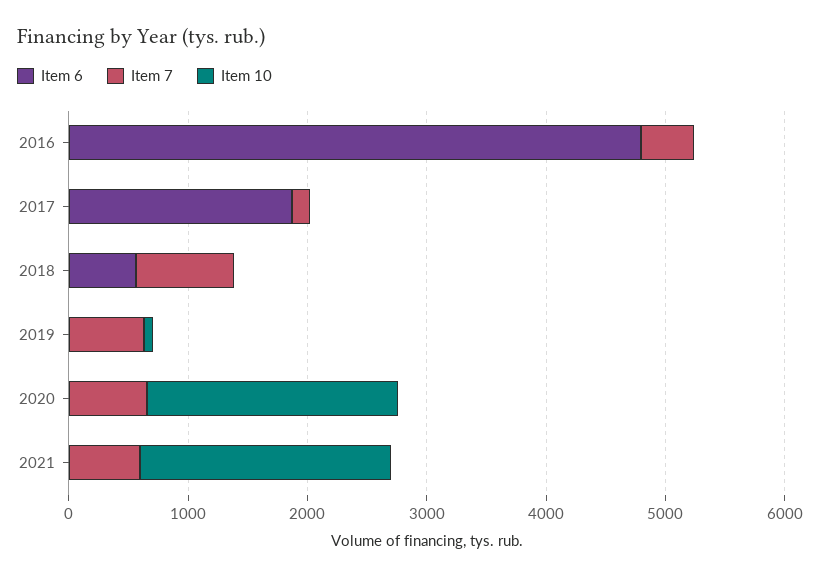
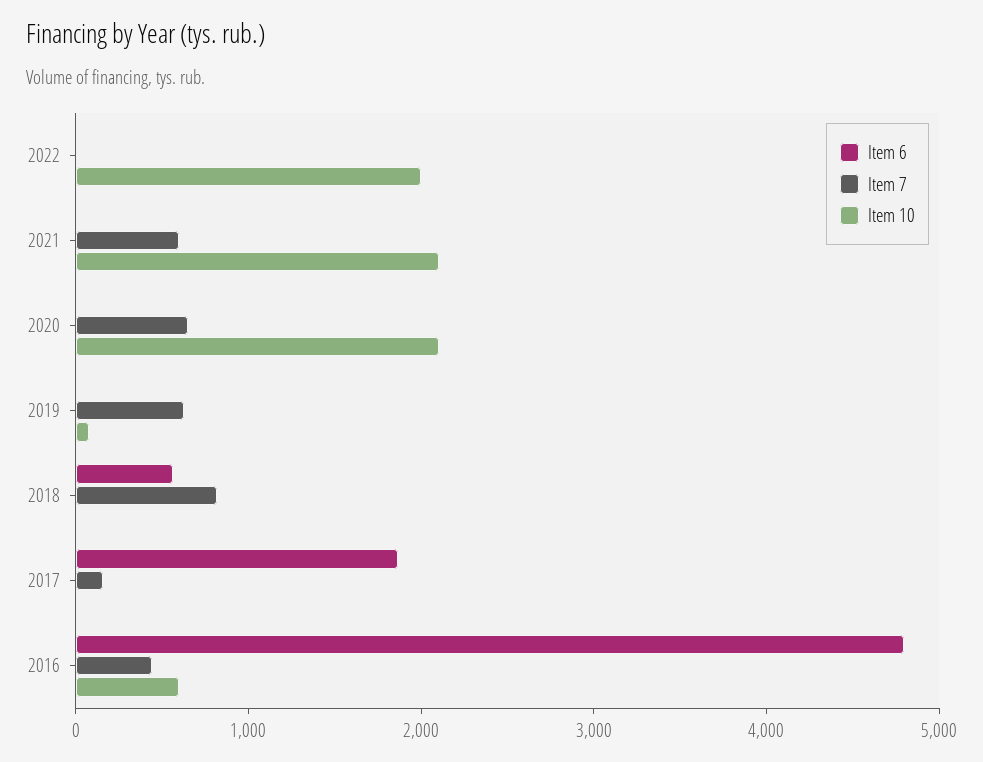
Item 10, 2016: 0 -> 600
Item 6, 2022: none -> 0
Item 7, 2022: none -> 0
Item 10, 2022: none -> 2000

